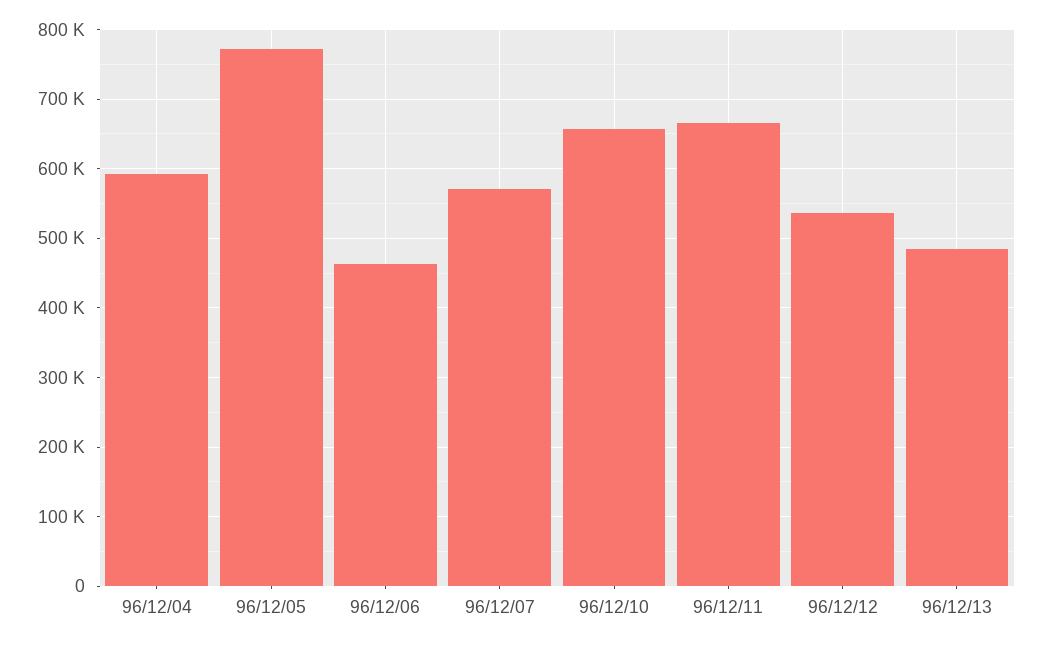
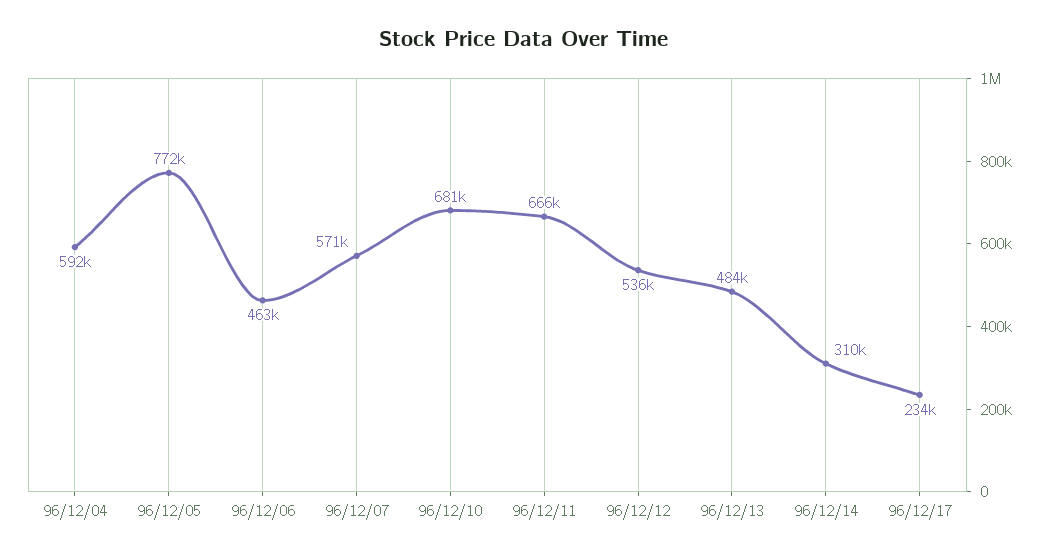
96/12/10: 660000 -> 681000
96/12/14: none -> 310000
96/12/17: none -> 234000

